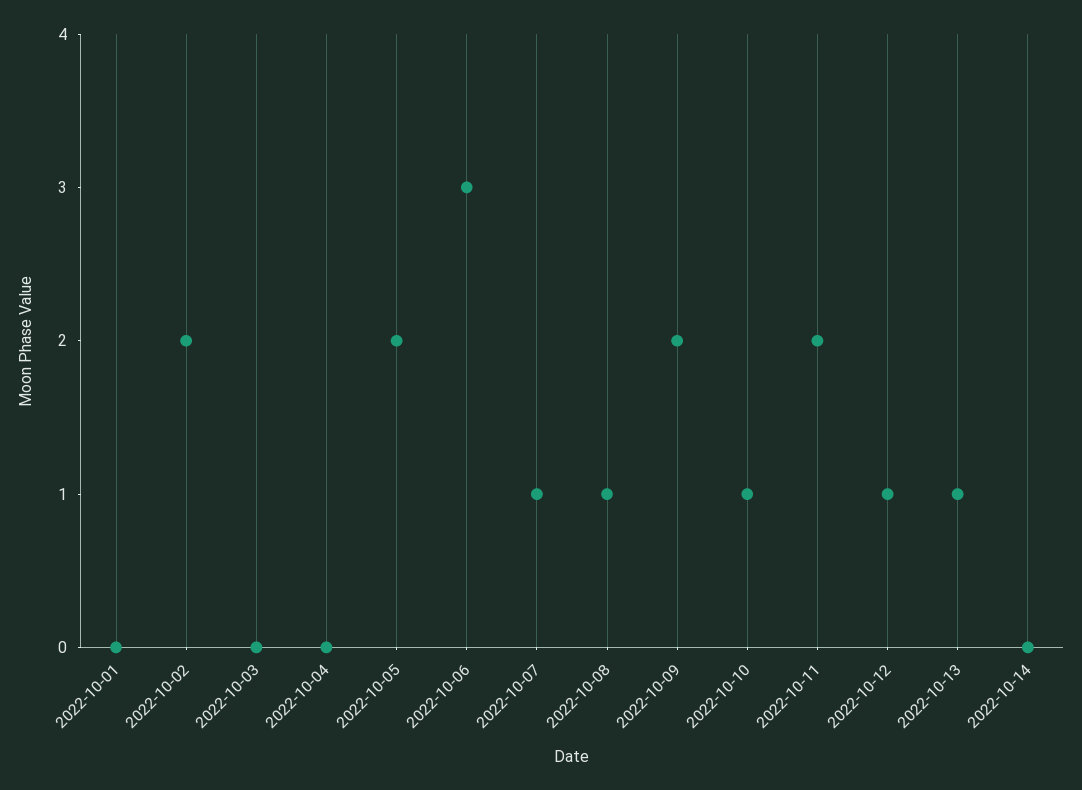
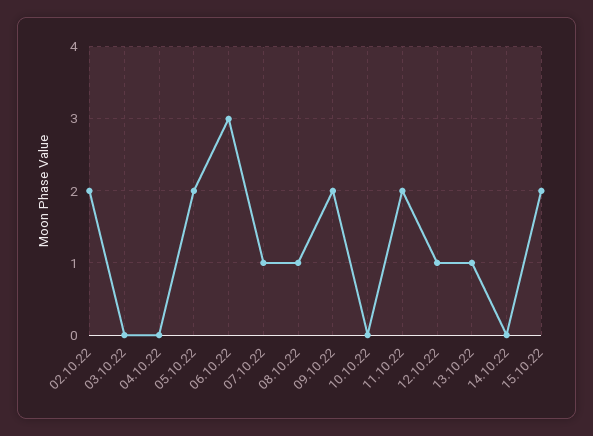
2022-10-01: 0 -> none
2022-10-10: 1 -> 0
15.10.22: none -> 2

